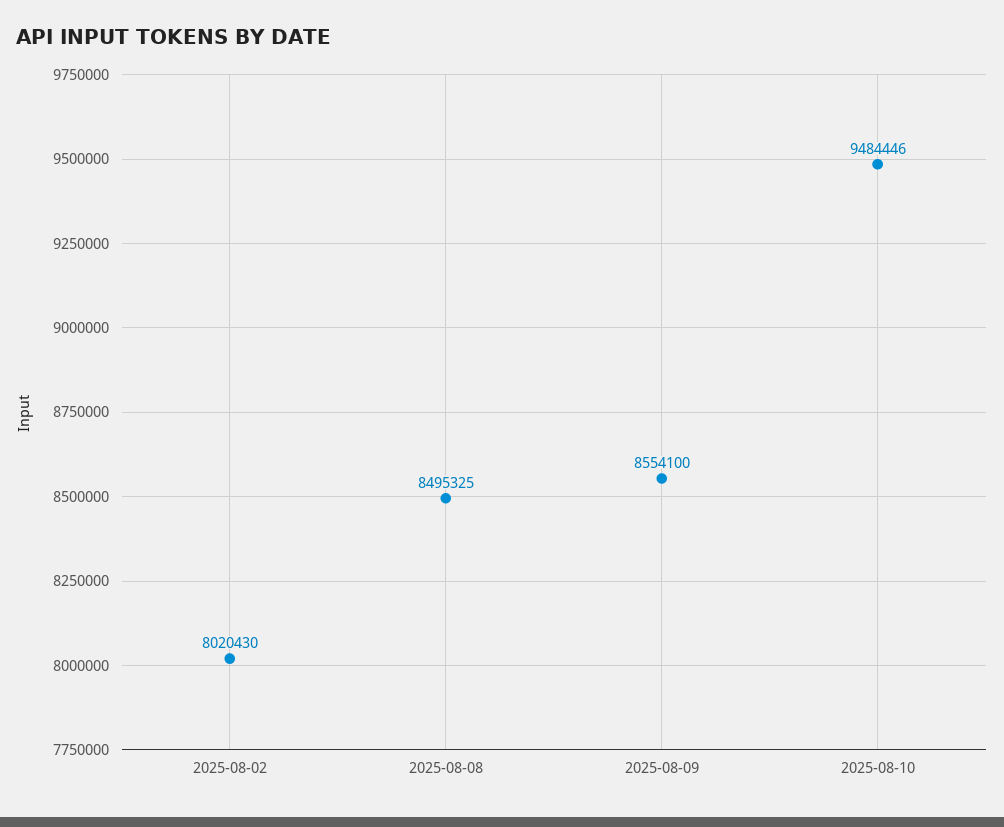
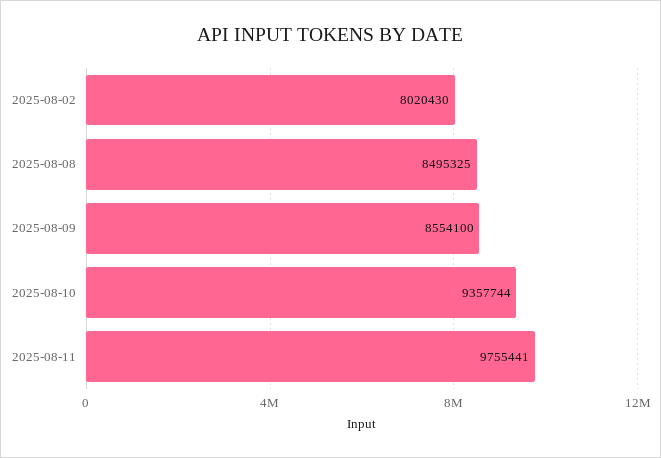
2025-08-10: 9484446 -> 9357744
2025-08-11: none -> 9755441

